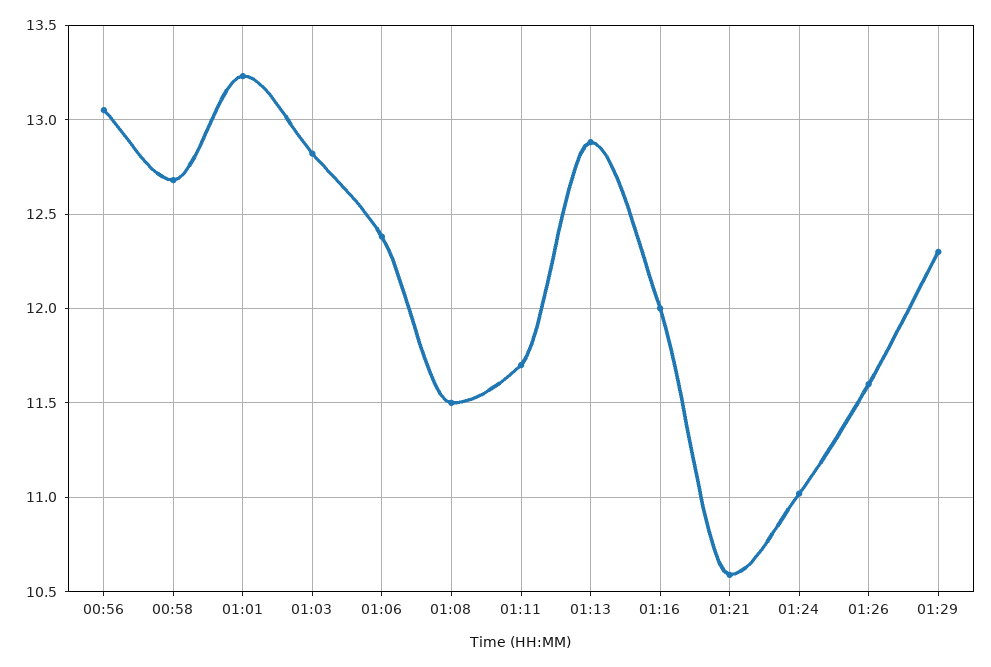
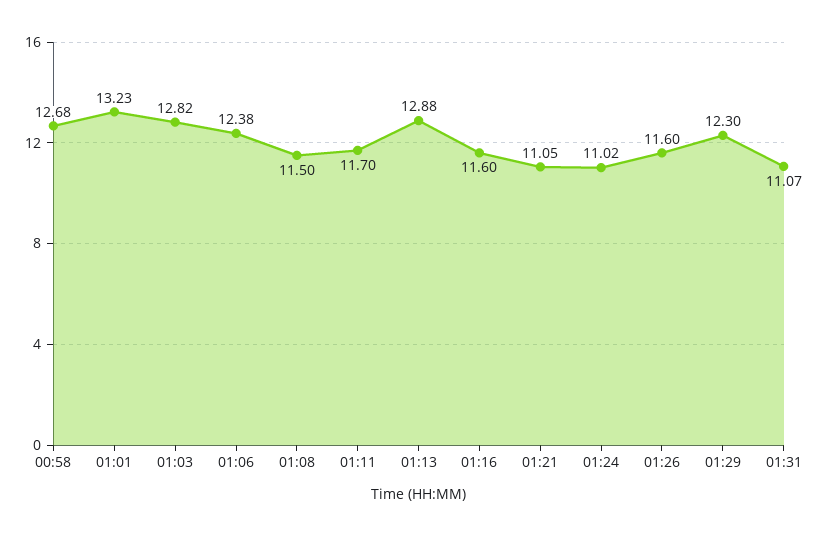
00:56: 13.05 -> none
01:16: 12 -> 11.6
01:21: 10.6 -> 11.05
01:31: none -> 11.07

